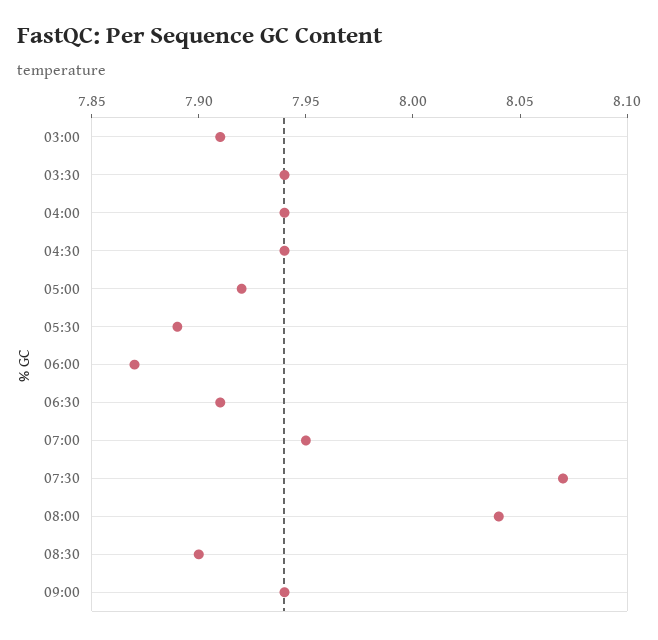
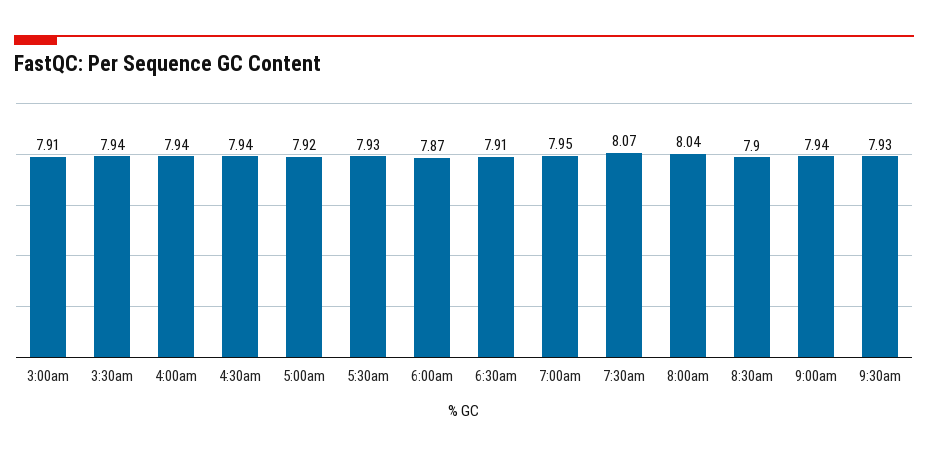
05:30: 7.89 -> 7.93
9:30am: none -> 7.93

